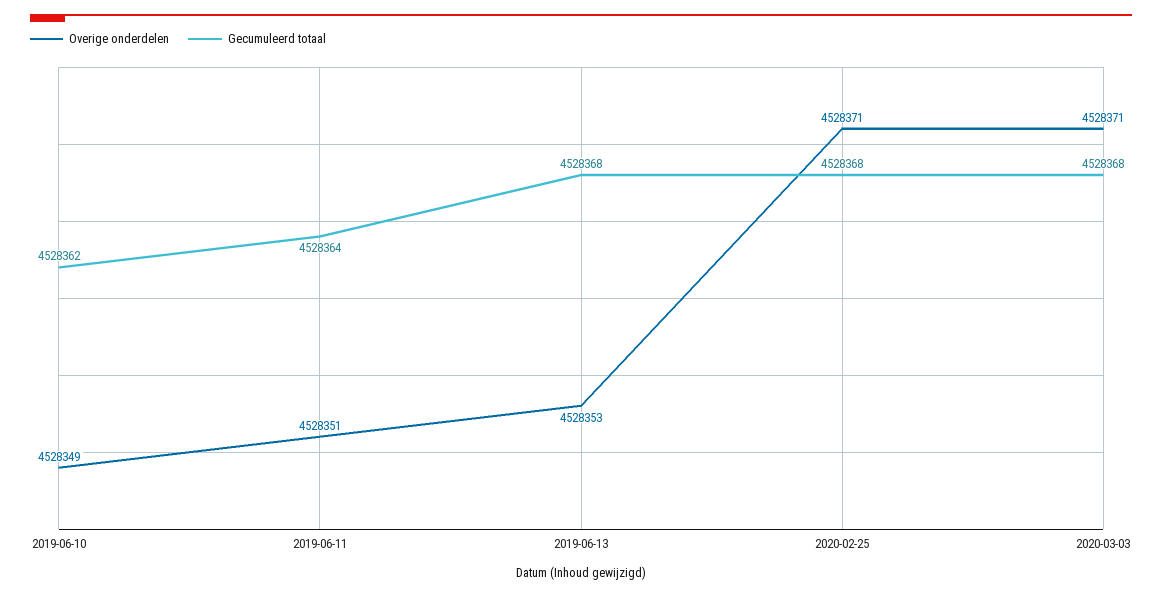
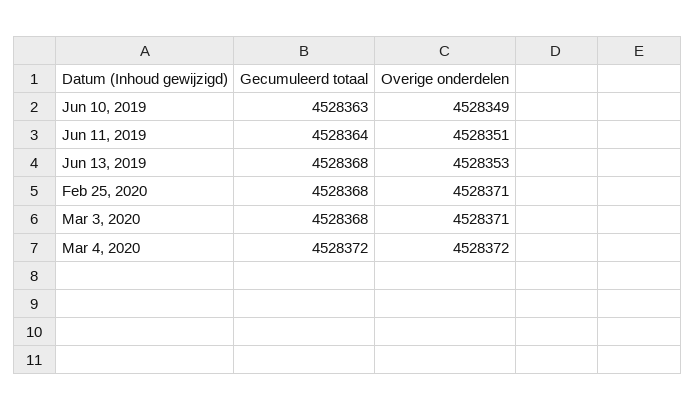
Gecumuleerd totaal, 2019-06-10: 4528362 -> 4528363
Gecumuleerd totaal, Mar 4, 2020: none -> 4528372
Overige onderdelen, Mar 4, 2020: none -> 4528372

